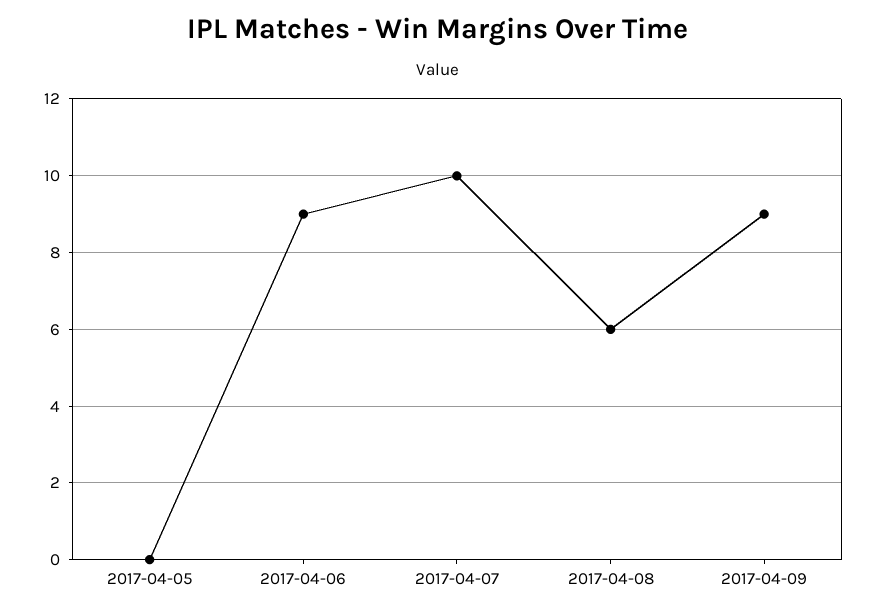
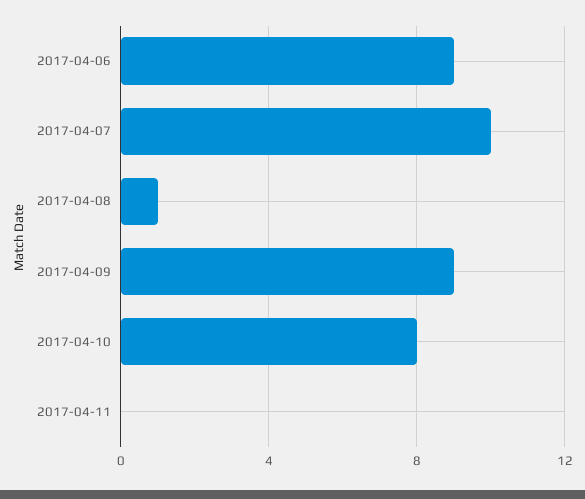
2017-04-05: 0 -> none
2017-04-08: 6 -> 1
2017-04-10: none -> 8
2017-04-11: none -> 0

